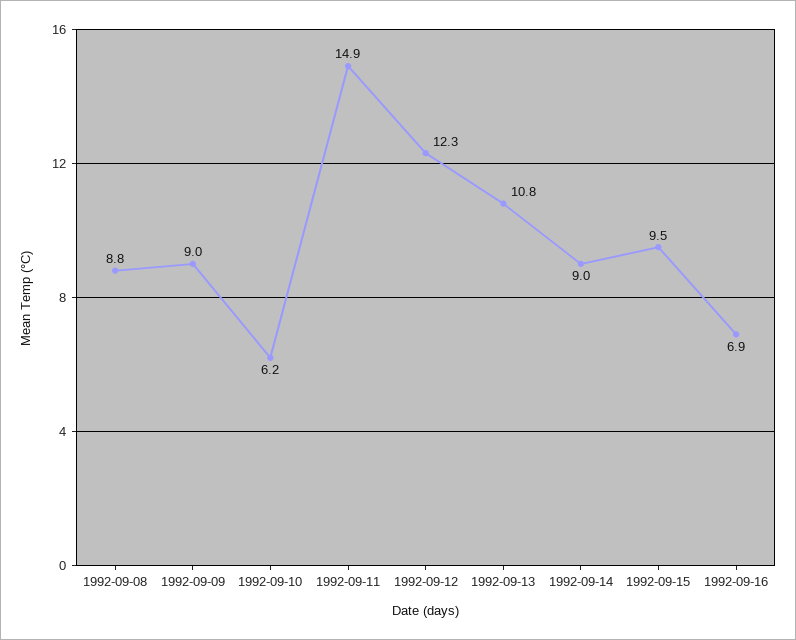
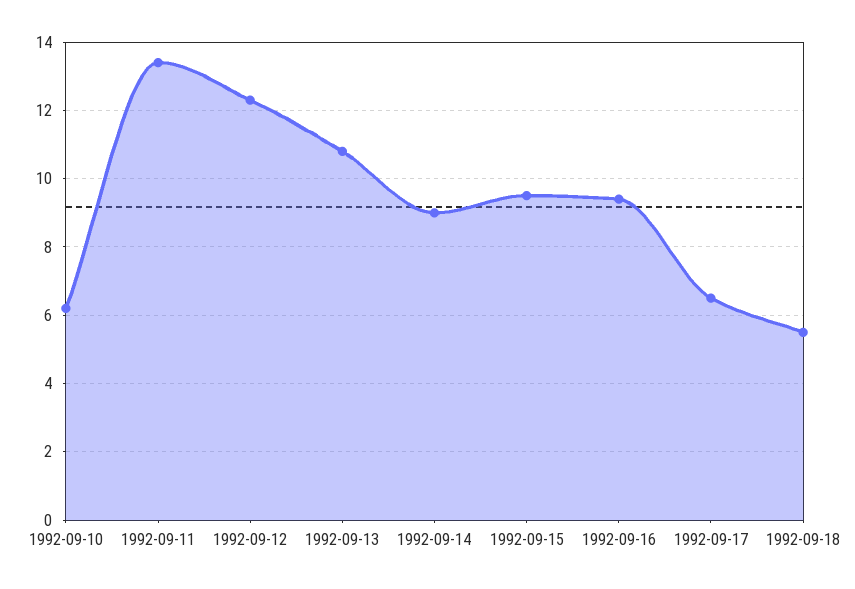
1992-09-08: 8.8 -> none
1992-09-09: 9 -> none
1992-09-11: 14.9 -> 13.5
1992-09-16: 6.9 -> 9.5
1992-09-17: none -> 6.5
1992-09-18: none -> 5.5

